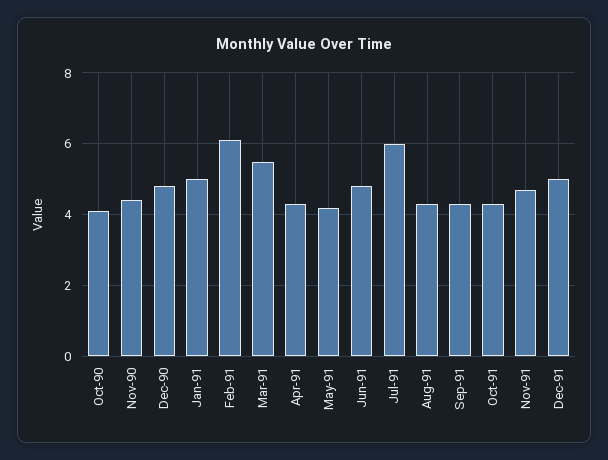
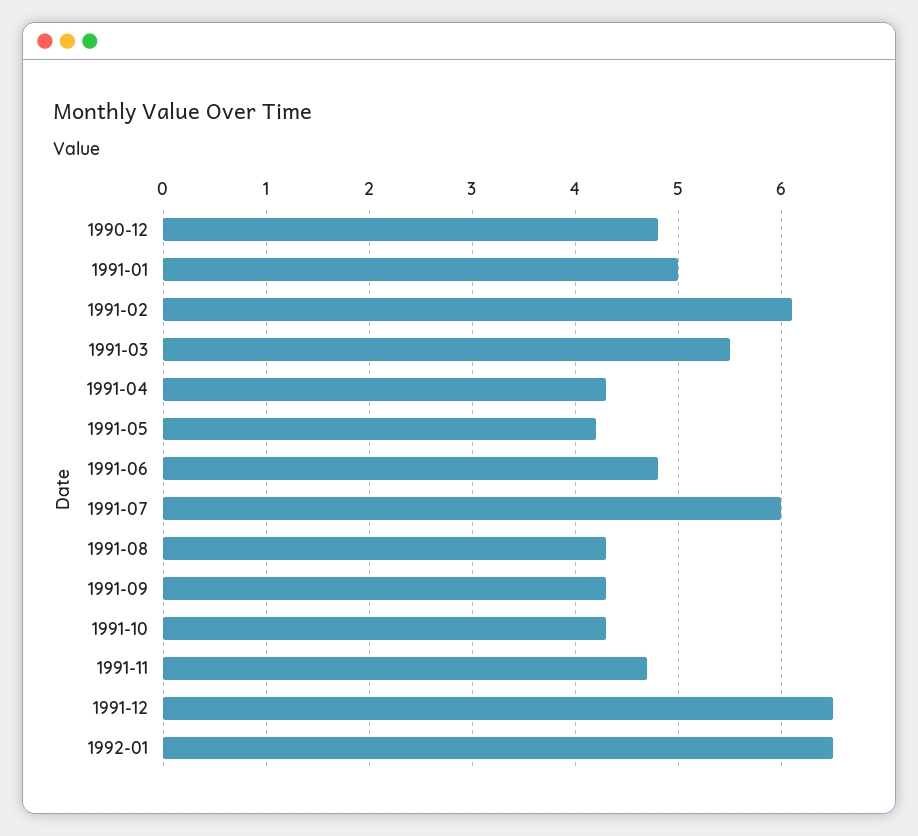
Oct-90: 4 -> none
Nov-90: 4.5 -> none
Dec-91: 5 -> 6.5
1992-01: none -> 6.5

